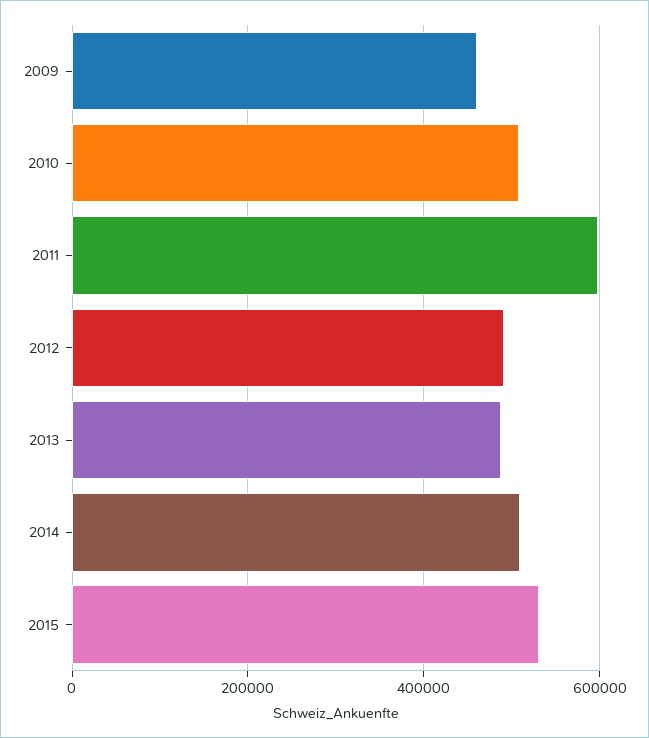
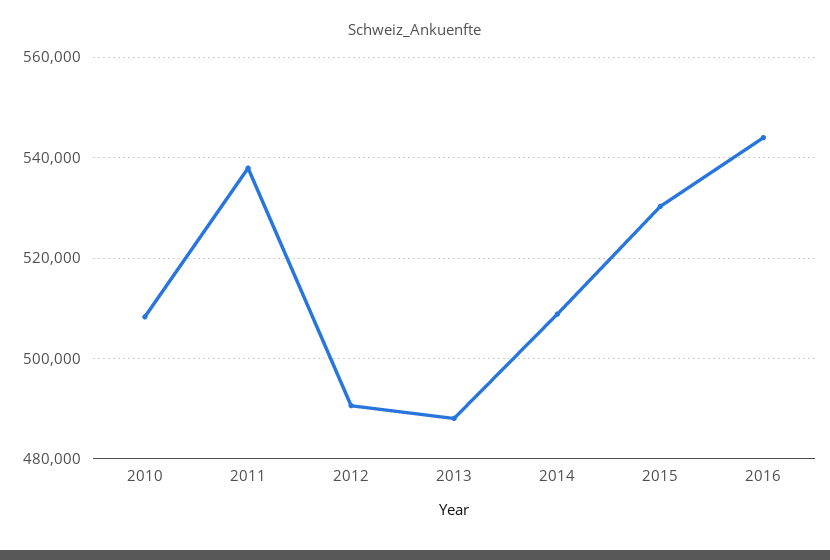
2009: 460000 -> none
2011: 600000 -> 538000
2016: none -> 544000

